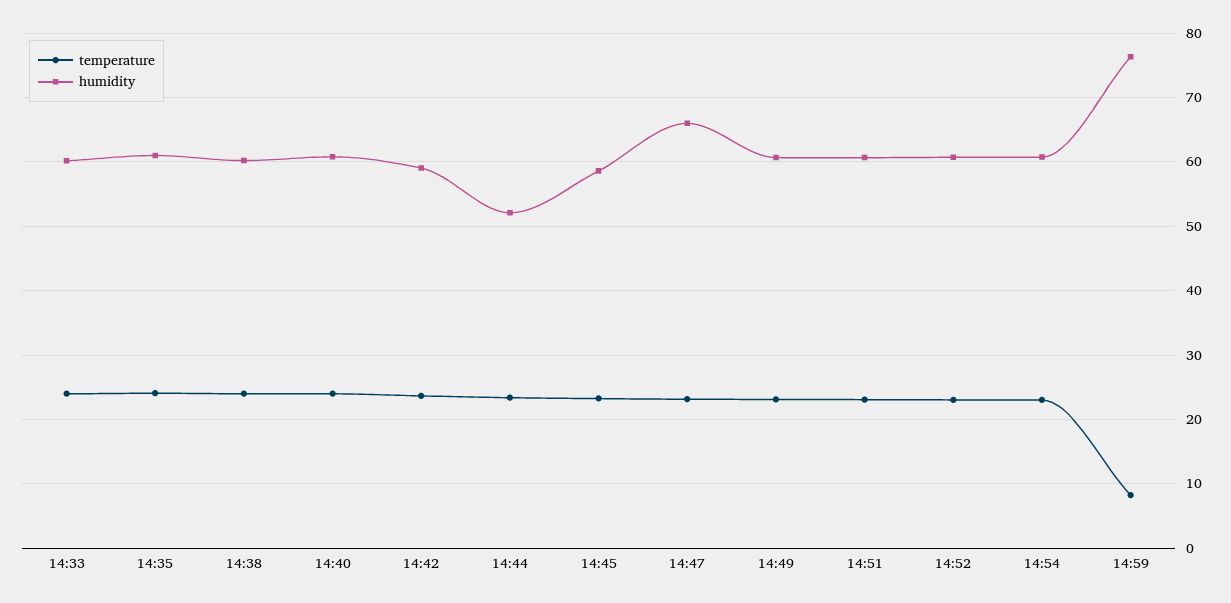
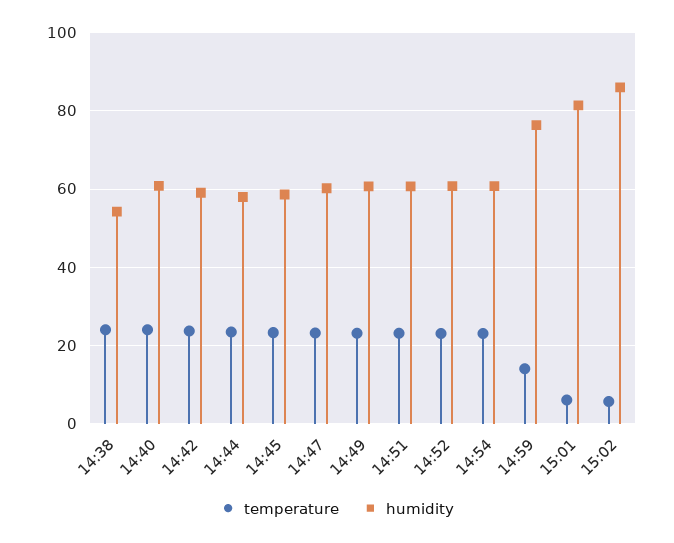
temperature, 14:33: 24 -> none
humidity, 14:33: 60 -> none
temperature, 14:35: 24 -> none
humidity, 14:35: 61 -> none
humidity, 14:38: 60 -> 54
humidity, 14:44: 52 -> 58
humidity, 14:47: 66 -> 60
temperature, 14:59: 8 -> 14
temperature, 15:01: none -> 6
humidity, 15:01: none -> 82
temperature, 15:02: none -> 6
humidity, 15:02: none -> 86

